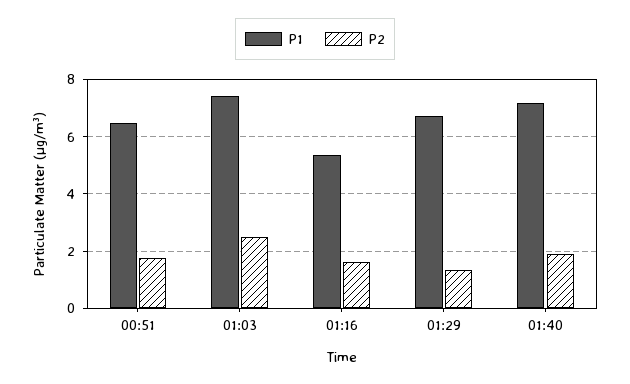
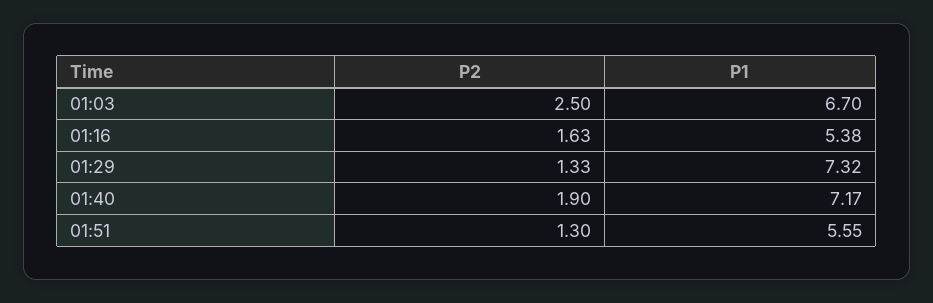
P1, 00:51: 6.5 -> none
P2, 00:51: 1.75 -> none
P1, 01:03: 7.5 -> 6.7
P1, 01:29: 6.75 -> 7.32
P2, 01:51: none -> 1.3
P1, 01:51: none -> 5.55

